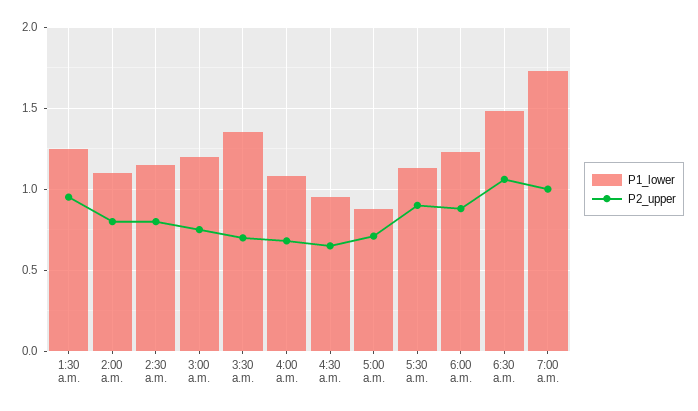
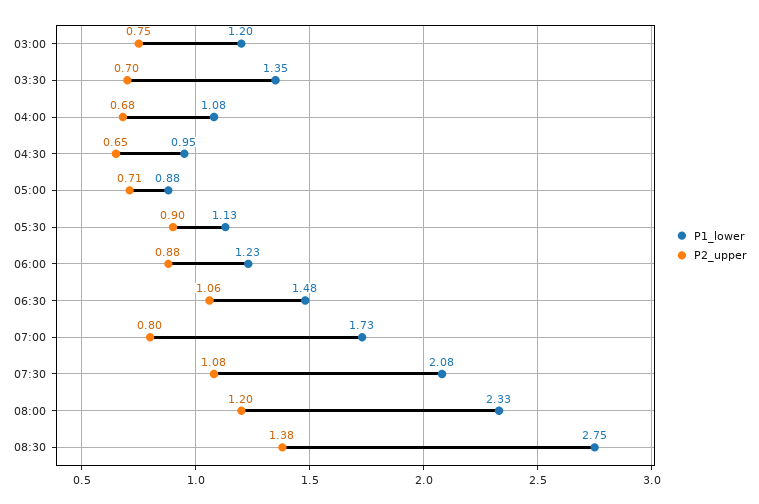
P1_lower, 1:30 a.m.: 1.25 -> none
P2_upper, 1:30 a.m.: 0.95 -> none
P1_lower, 2:00 a.m.: 1.1 -> none
P2_upper, 2:00 a.m.: 0.8 -> none
P1_lower, 2:30 a.m.: 1.15 -> none
P2_upper, 2:30 a.m.: 0.8 -> none
P2_upper, 7:00 a.m.: 1 -> 0.8
P1_lower, 07:30: none -> 2.08
P2_upper, 07:30: none -> 1.08
P1_lower, 08:00: none -> 2.33
P2_upper, 08:00: none -> 1.2
P1_lower, 08:30: none -> 2.75
P2_upper, 08:30: none -> 1.38

